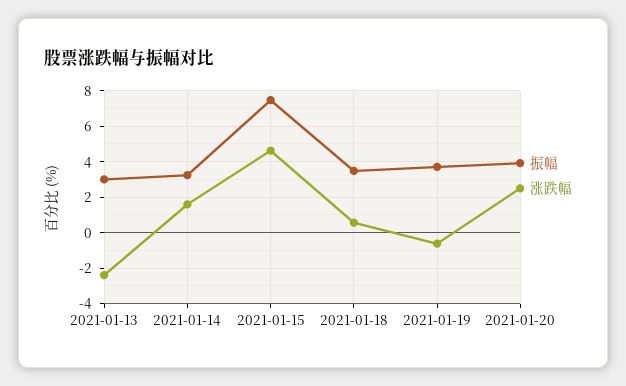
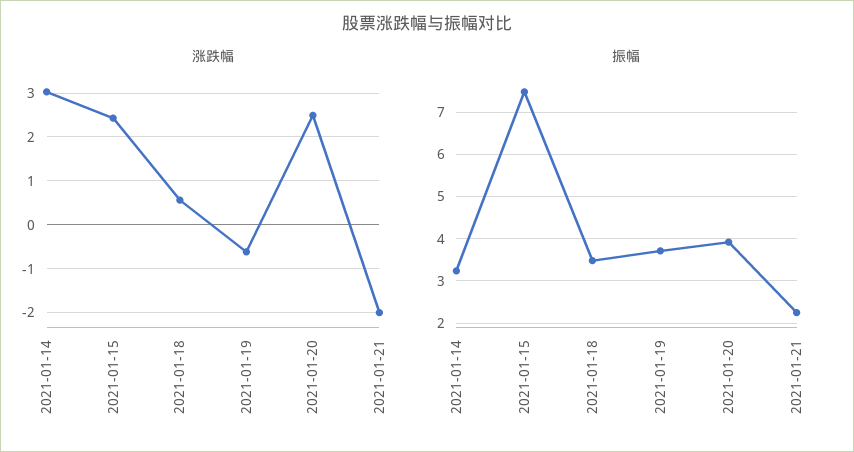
振幅, 2021-01-13: 3 -> none
涨跌幅, 2021-01-13: -2.5 -> none
涨跌幅, 2021-01-14: 1.5 -> 3
涨跌幅, 2021-01-15: 4.5 -> 2.4
涨跌幅, 2021-01-21: none -> -2
振幅, 2021-01-21: none -> 2.2

